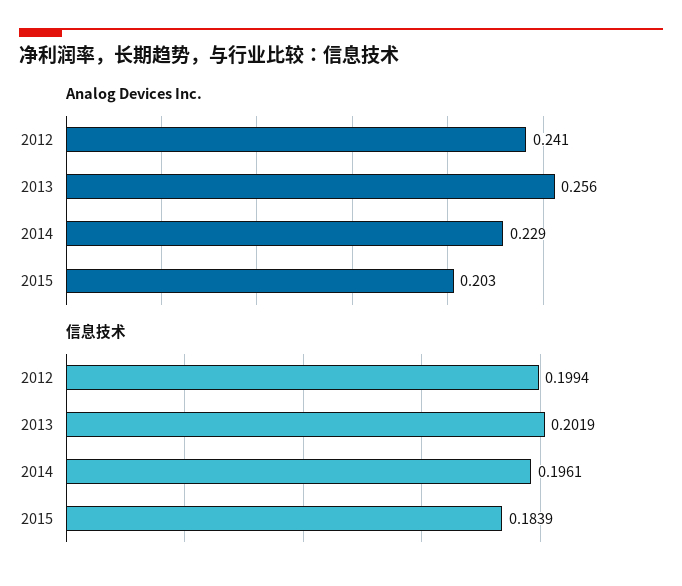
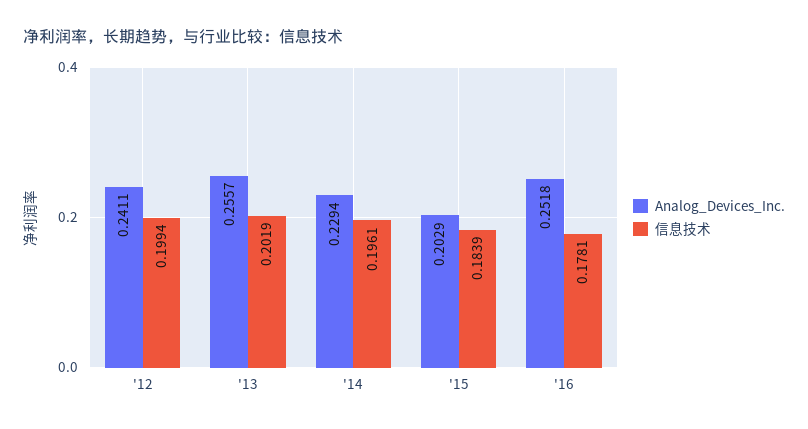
Analog Devices Inc., '16: none -> 0.2518
信息技术, '16: none -> 0.1781

